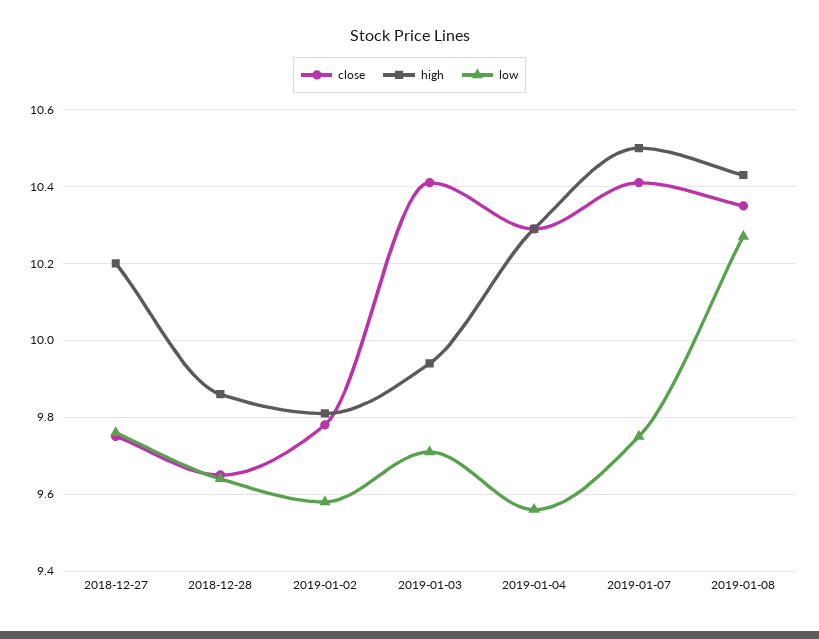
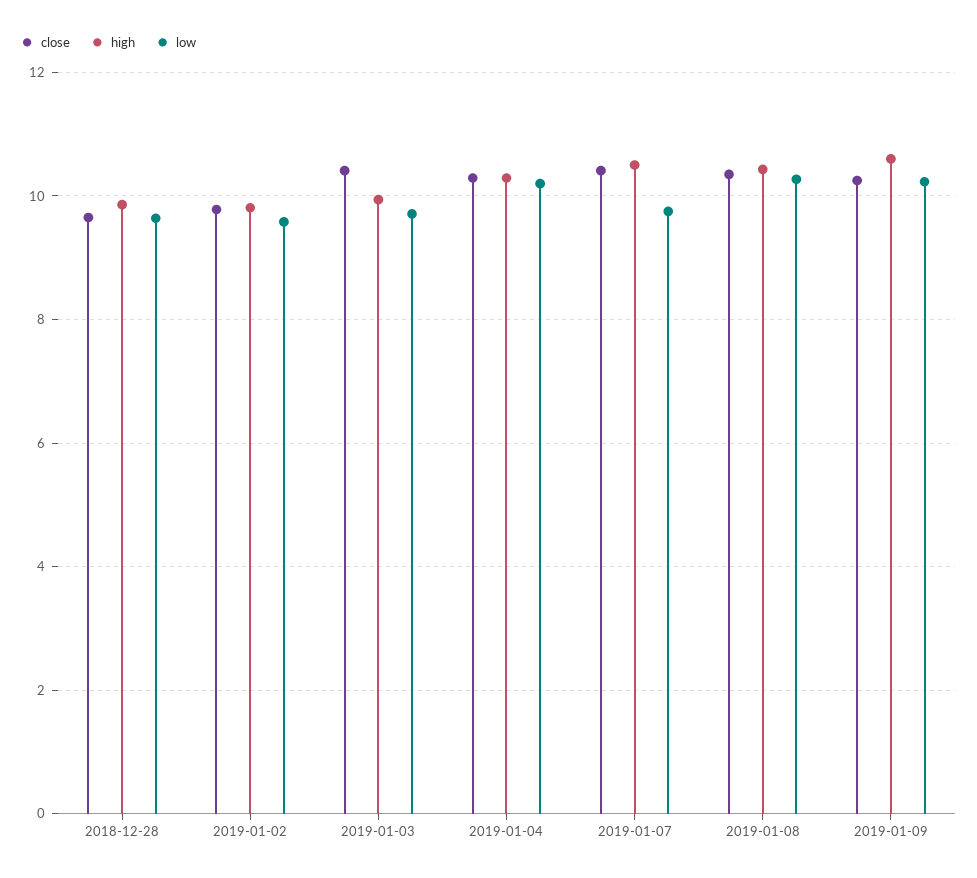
close, 2018-12-27: 9.75 -> none
high, 2018-12-27: 10.2 -> none
low, 2018-12-27: 9.75 -> none
low, 2019-01-04: 9.55 -> 10.2
close, 2019-01-09: none -> 10.2
high, 2019-01-09: none -> 10.6
low, 2019-01-09: none -> 10.2

